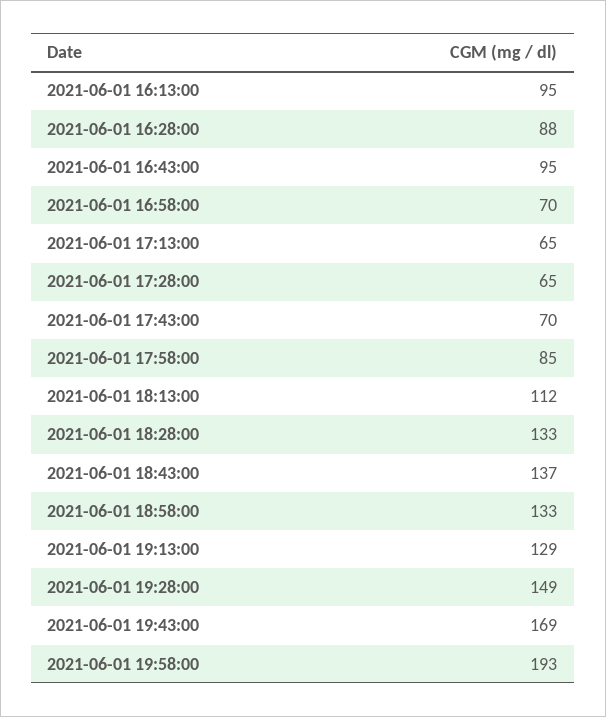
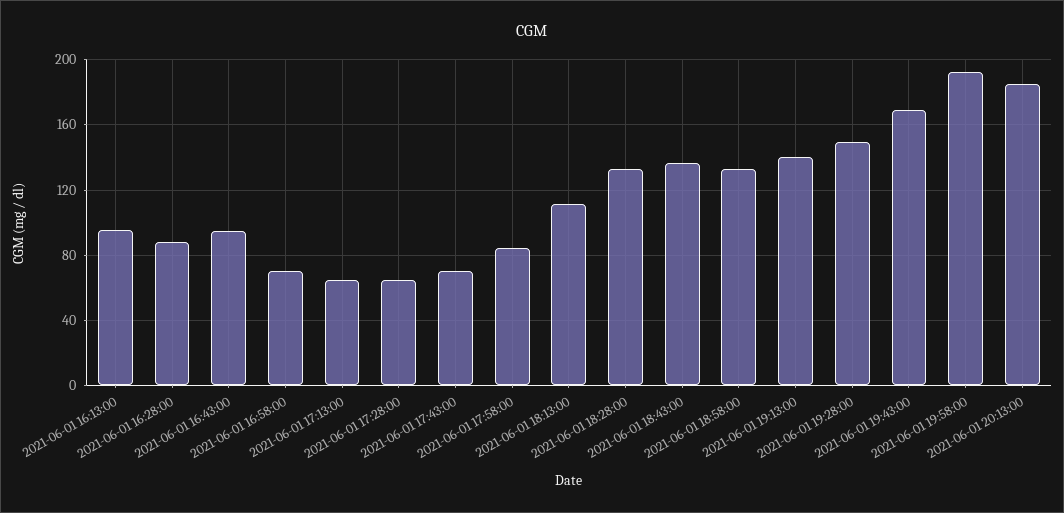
2021-06-01 19:13:00: 129 -> 140
2021-06-01 20:13:00: none -> 185

